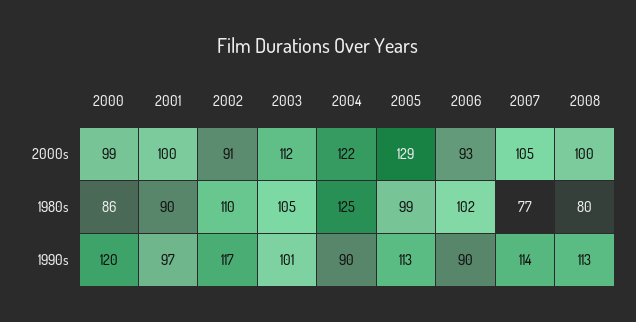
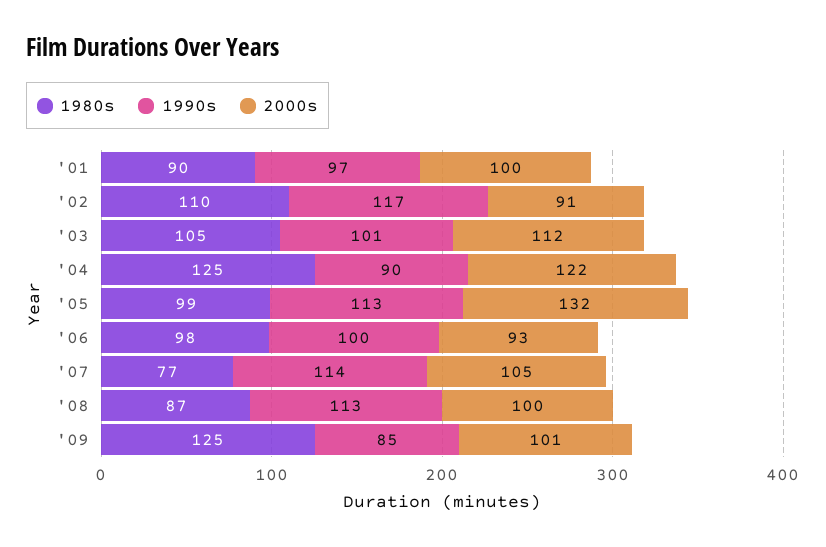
2000s, 2000: 99 -> none
2000s, 2005: 129 -> 132
1980s, 2000: 86 -> none
1980s, 2006: 102 -> 98
1980s, 2008: 80 -> 87
1990s, 2000: 120 -> none
1990s, 2006: 90 -> 100
1980s, '09: none -> 125
1990s, '09: none -> 85
2000s, '09: none -> 101

